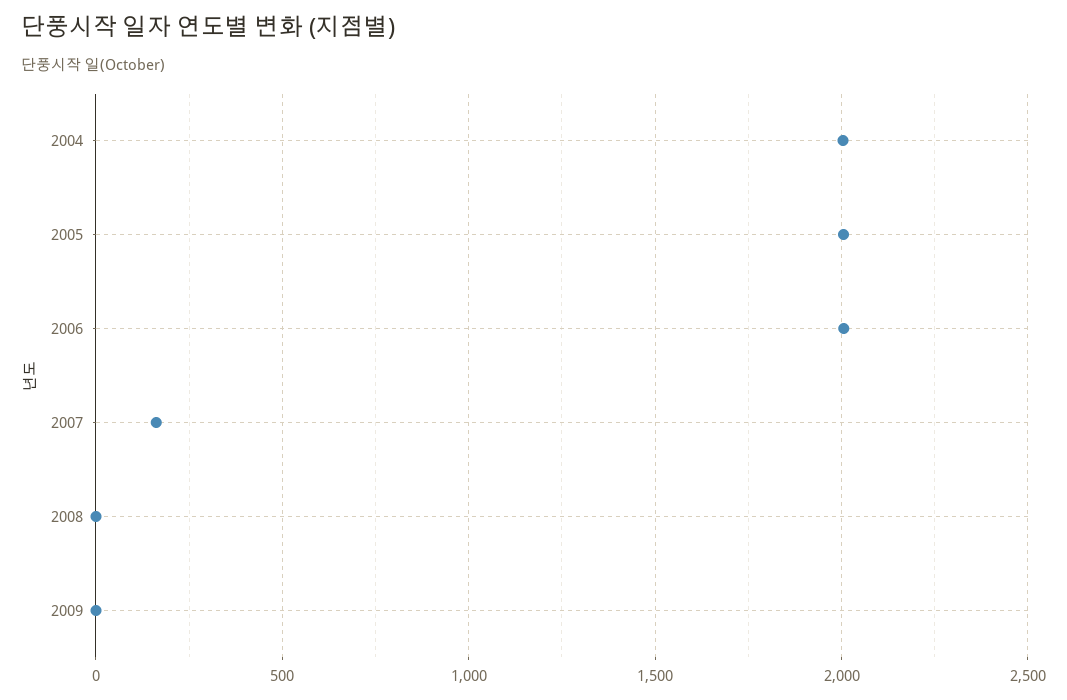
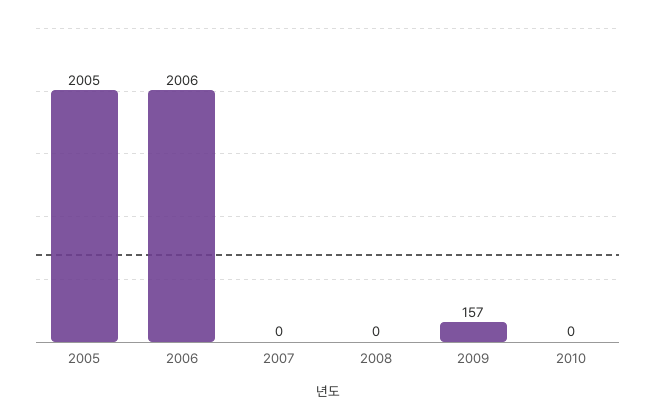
2004: 2000 -> none
2007: 150 -> 0
2009: 0 -> 157
2010: none -> 0

